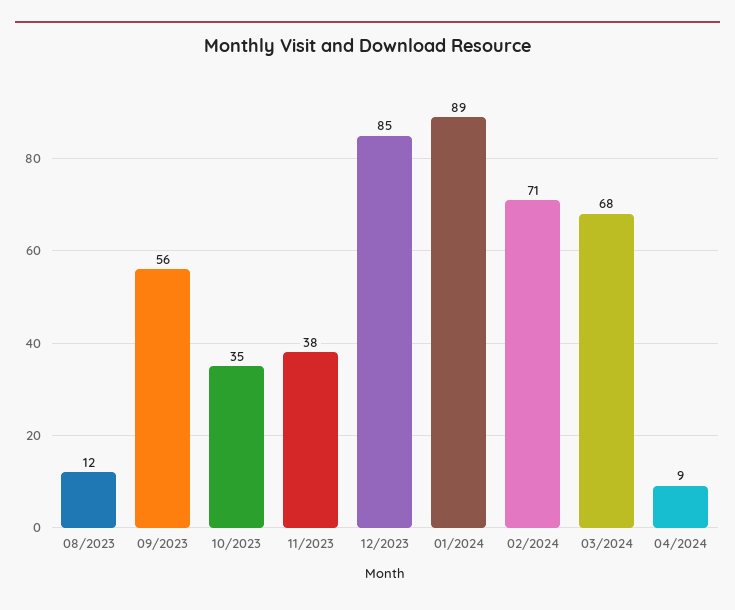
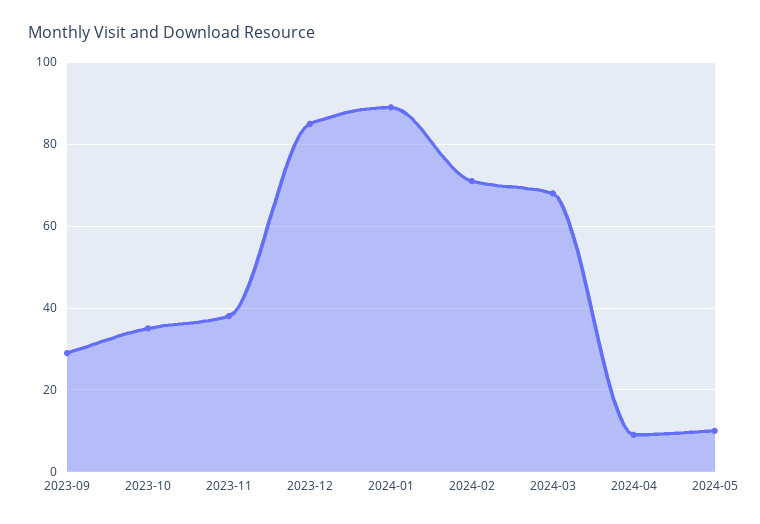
08/2023: 12 -> none
09/2023: 56 -> 30
2024-05: none -> 10

